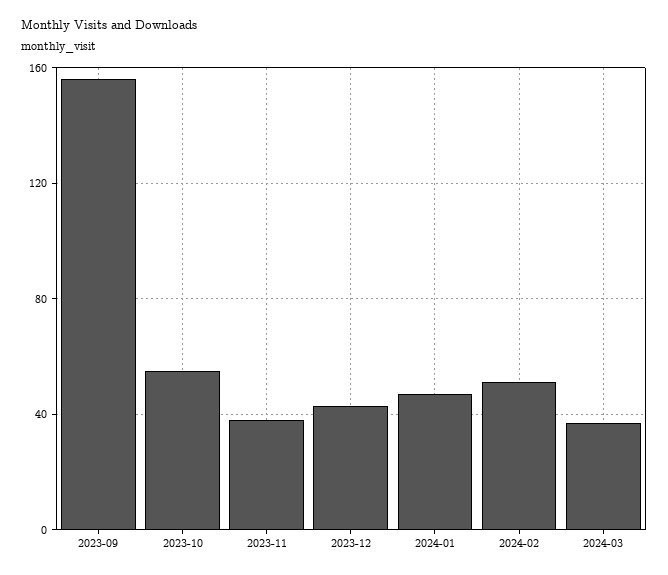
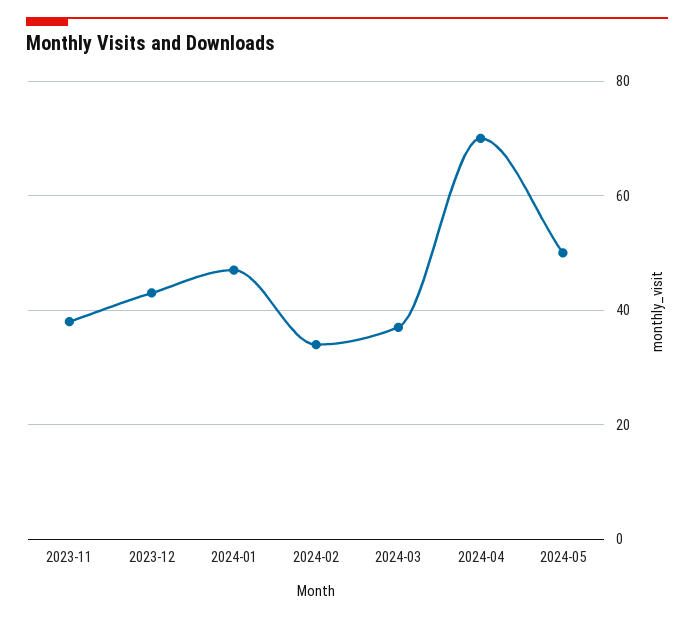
2023-09: 155 -> none
2023-10: 55 -> none
2024-02: 50 -> 35
2024-04: none -> 70
2024-05: none -> 50

